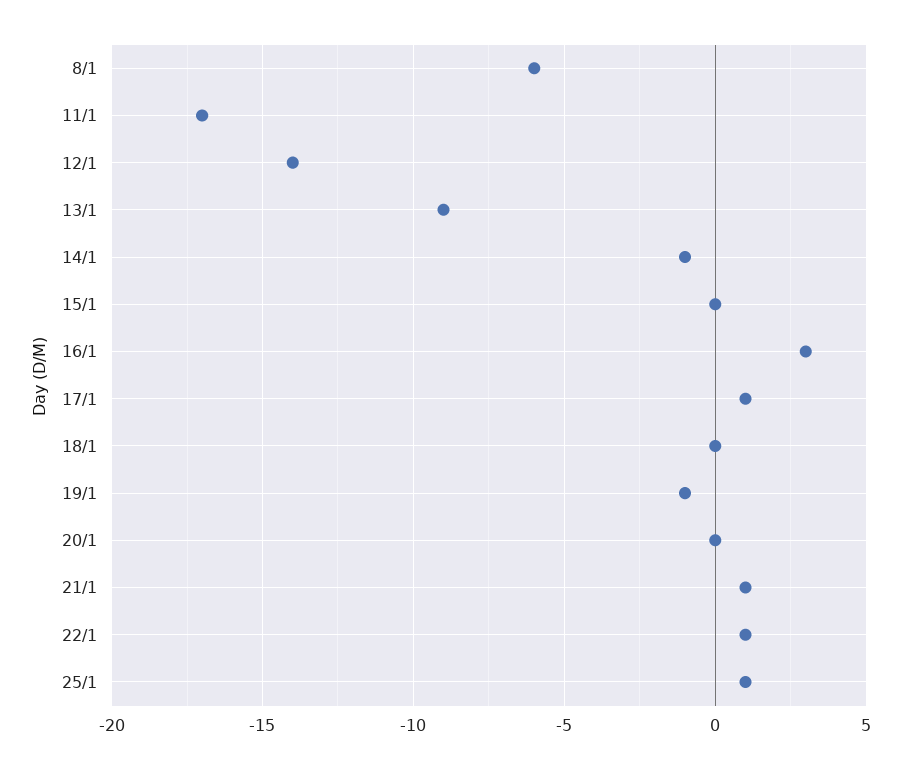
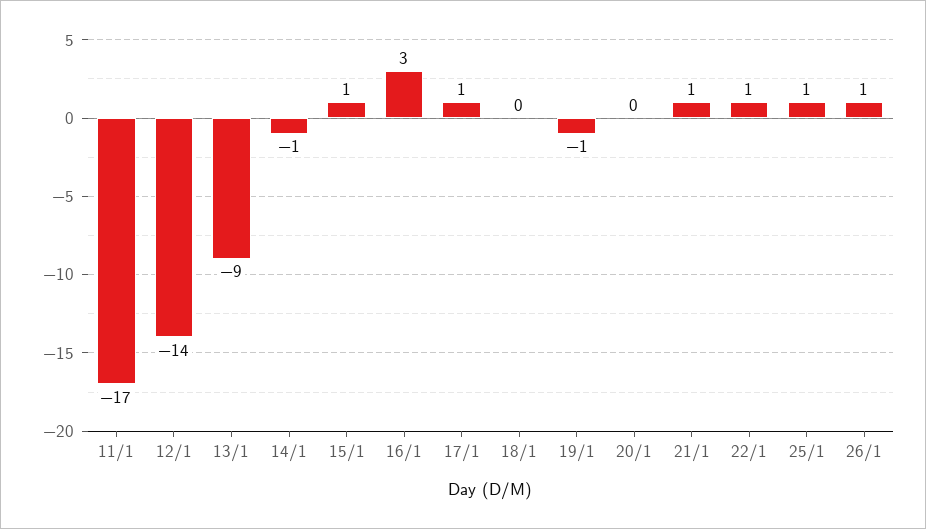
8/1: -6 -> none
15/1: 0 -> 1
26/1: none -> 1

